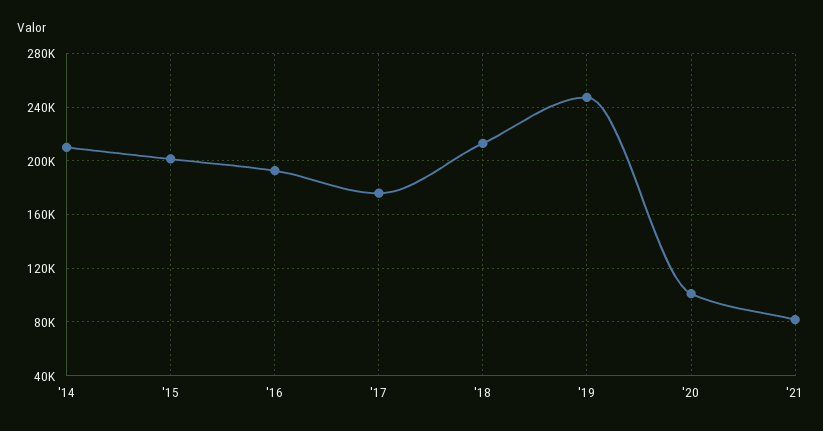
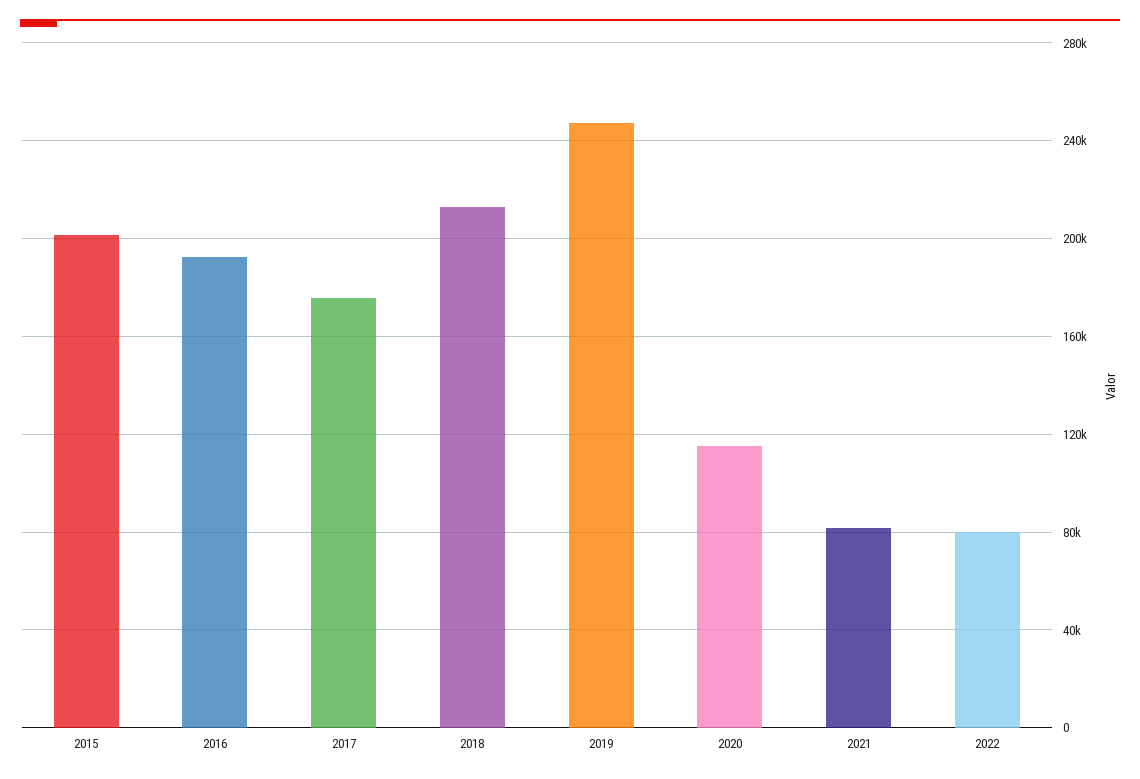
'14: 210000 -> none
'20: 100000 -> 115000
2022: none -> 80000

